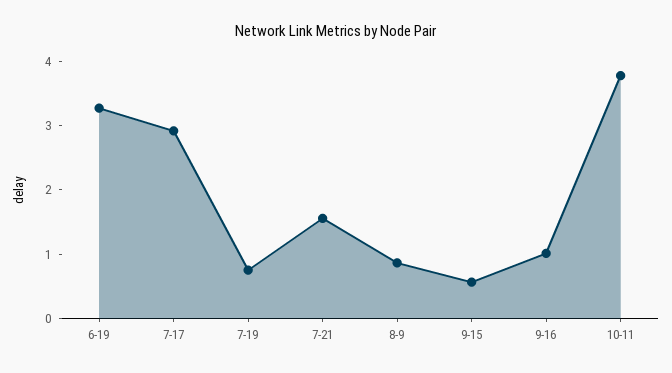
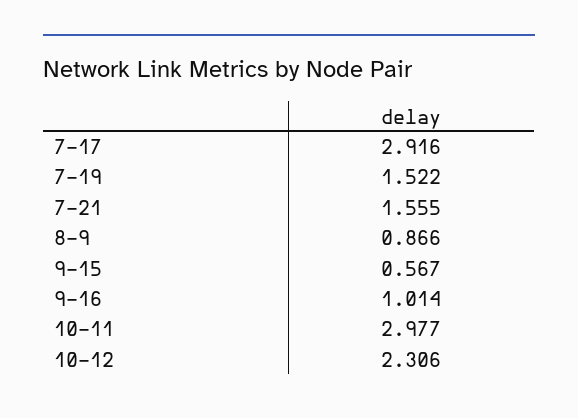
6-19: 3.2 -> none
7-19: 0.8 -> 1.522
10-11: 3.8 -> 2.977
10-12: none -> 2.306

